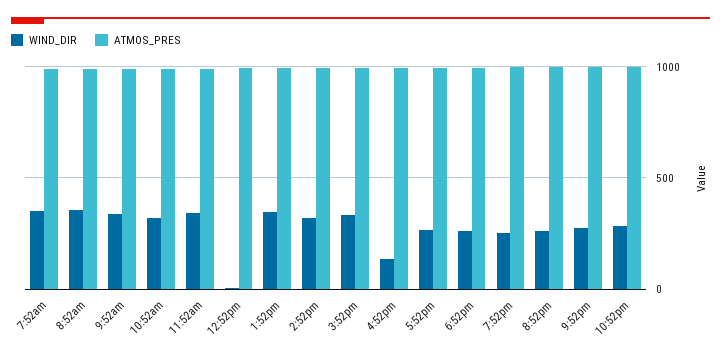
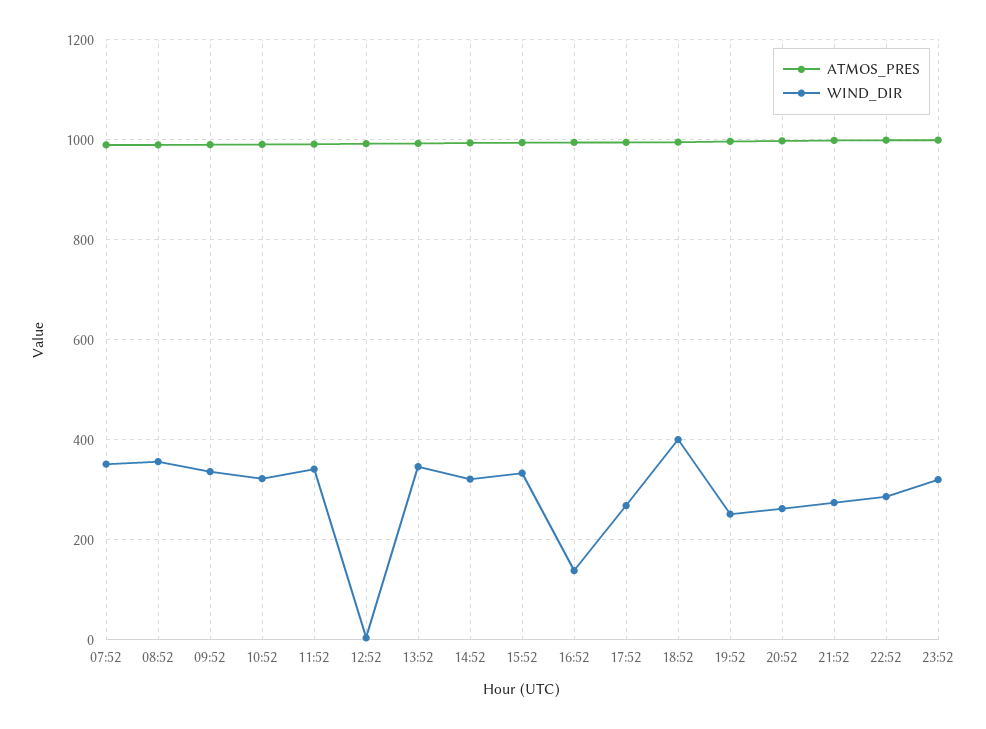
WIND_DIR, 6:52pm: 250 -> 400
ATMOS_PRES, 23:52: none -> 1000
WIND_DIR, 23:52: none -> 320

